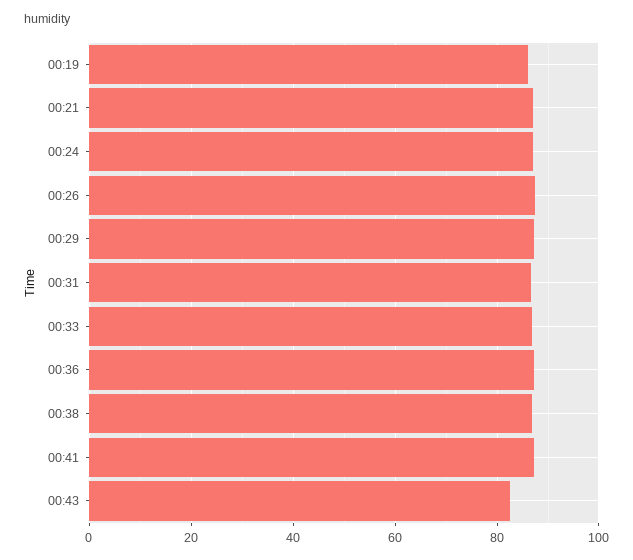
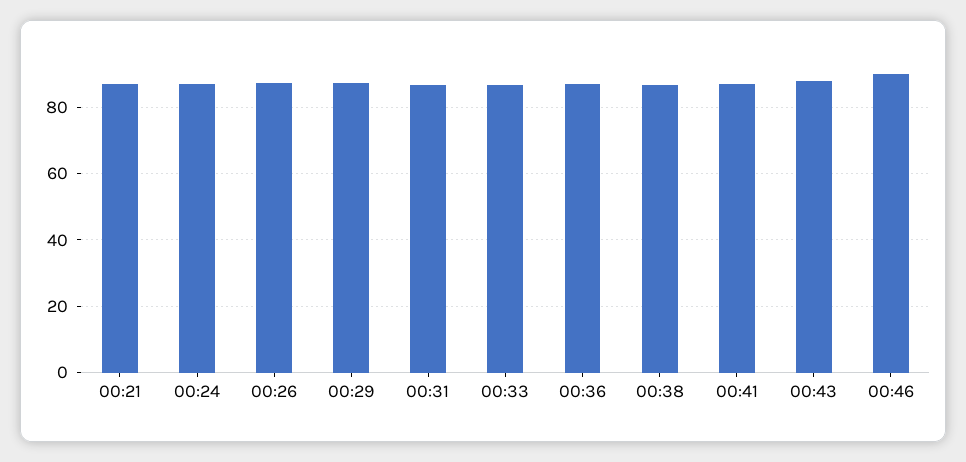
00:19: 86 -> none
00:43: 82 -> 88
00:46: none -> 90

